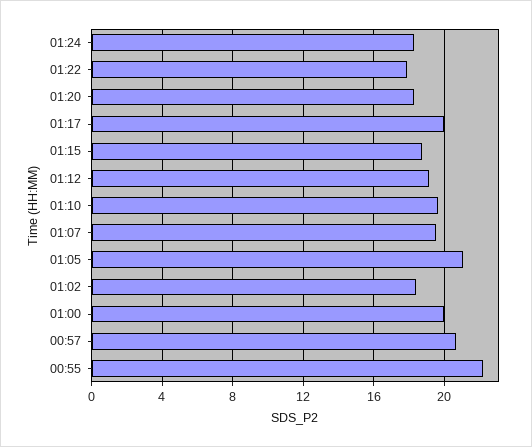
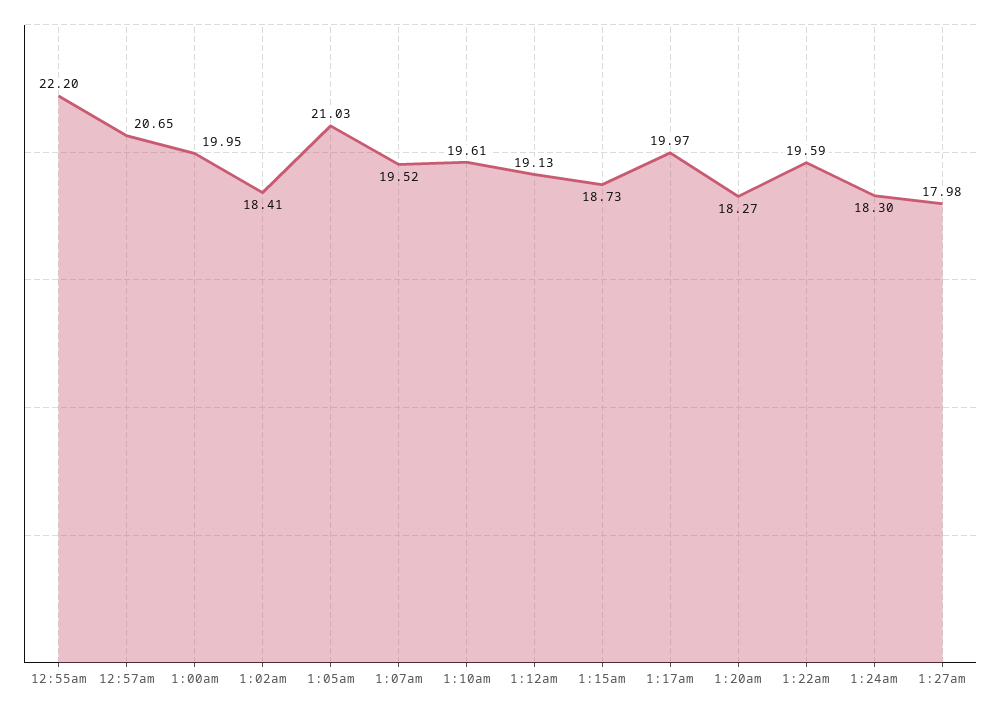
01:22: 18 -> 19.59
1:27am: none -> 17.98

